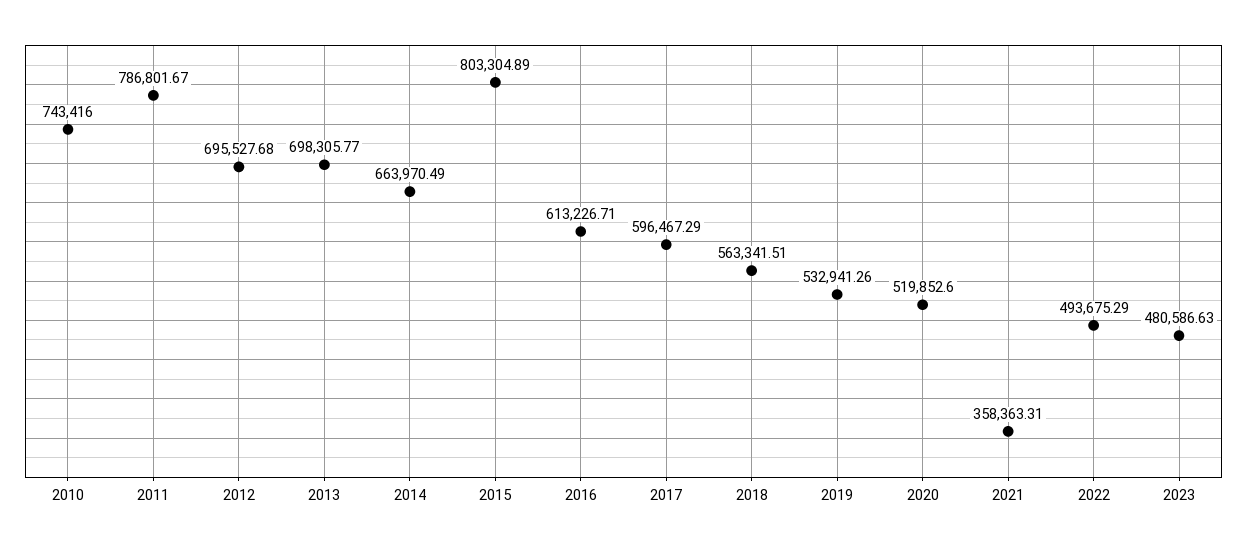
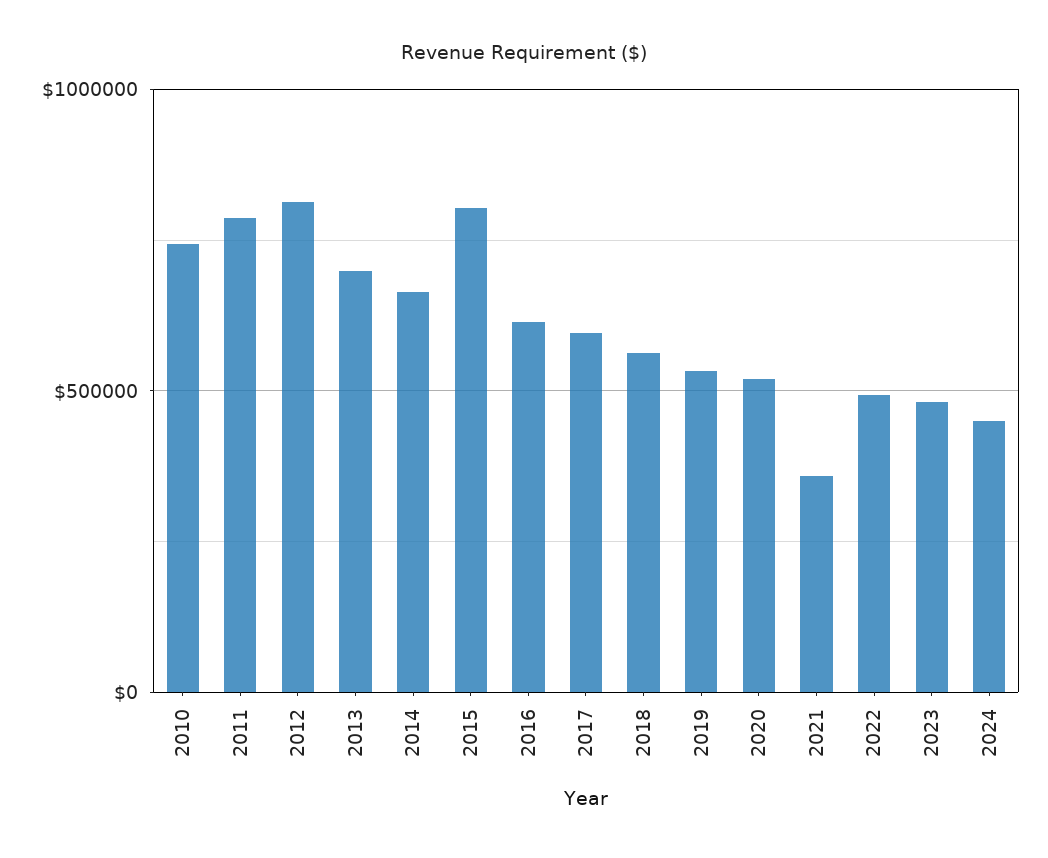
2012: 695527.68 -> 800000
2024: none -> 450000

